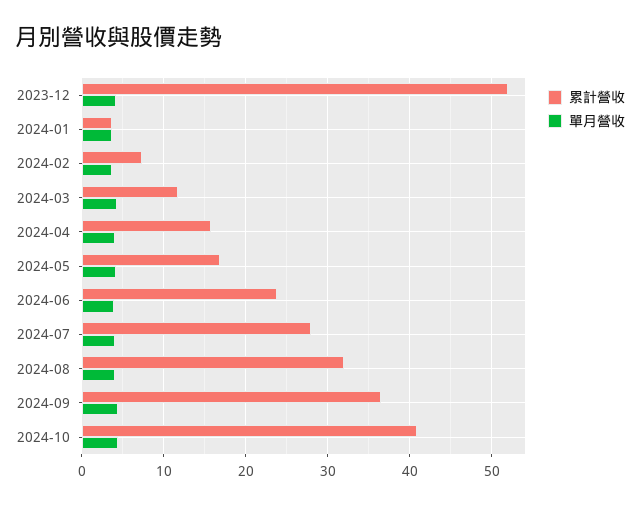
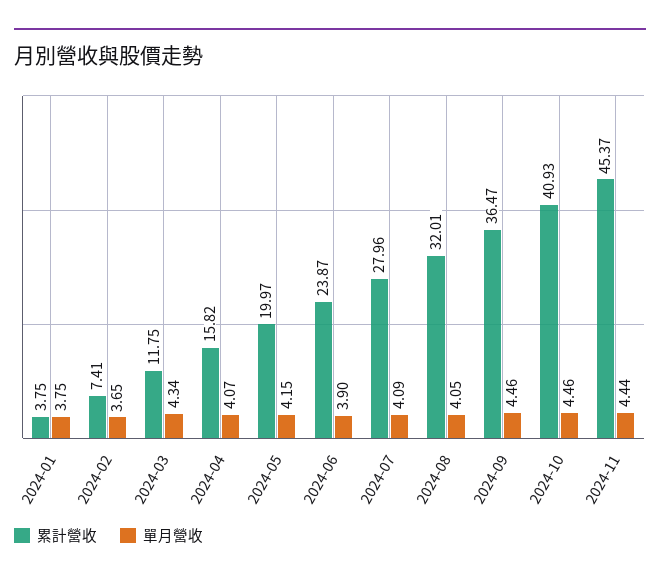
累計營收, 2023-12: 52 -> none
單月營收, 2023-12: 4 -> none
累計營收, 2024-05: 17 -> 19.97
累計營收, 2024-11: none -> 45.37
單月營收, 2024-11: none -> 4.44

